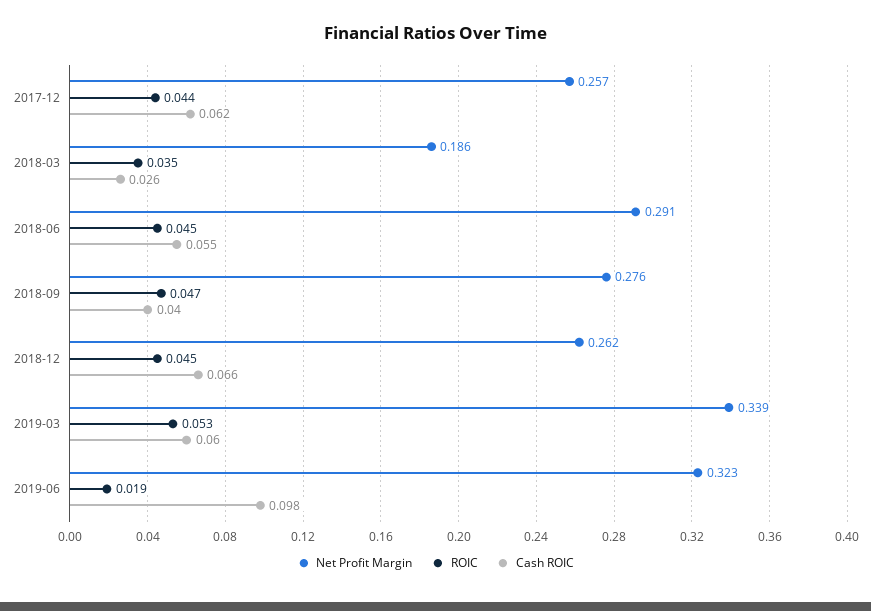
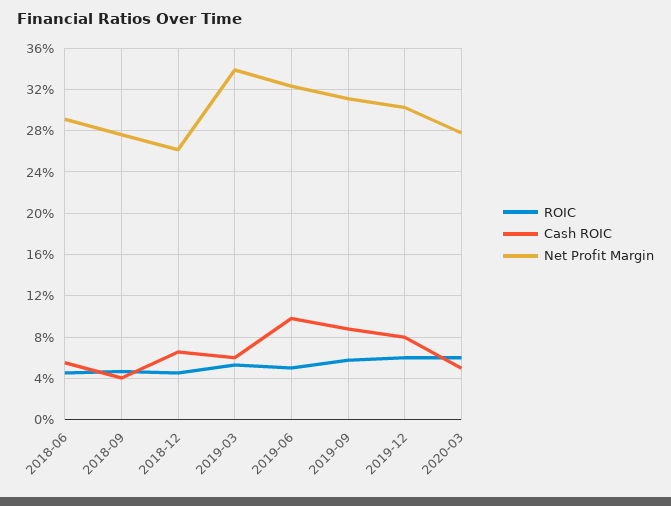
Net Profit Margin, 2017-12: 0.257 -> none
ROIC, 2017-12: 0.044 -> none
Cash ROIC, 2017-12: 0.062 -> none
Net Profit Margin, 2018-03: 0.186 -> none
ROIC, 2018-03: 0.035 -> none
Cash ROIC, 2018-03: 0.026 -> none
ROIC, 2019-06: 0.019 -> 0.05
ROIC, 2019-09: none -> 0.06
Cash ROIC, 2019-09: none -> 0.09
Net Profit Margin, 2019-09: none -> 0.31
ROIC, 2019-12: none -> 0.06
Cash ROIC, 2019-12: none -> 0.08
Net Profit Margin, 2019-12: none -> 0.3
ROIC, 2020-03: none -> 0.06
Cash ROIC, 2020-03: none -> 0.05
Net Profit Margin, 2020-03: none -> 0.28

